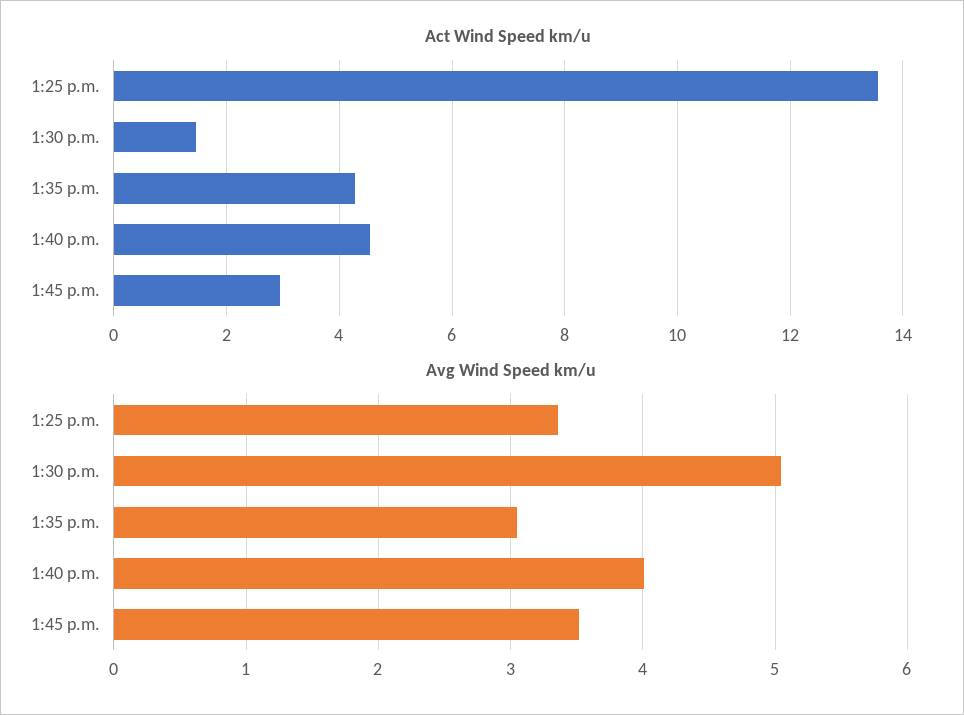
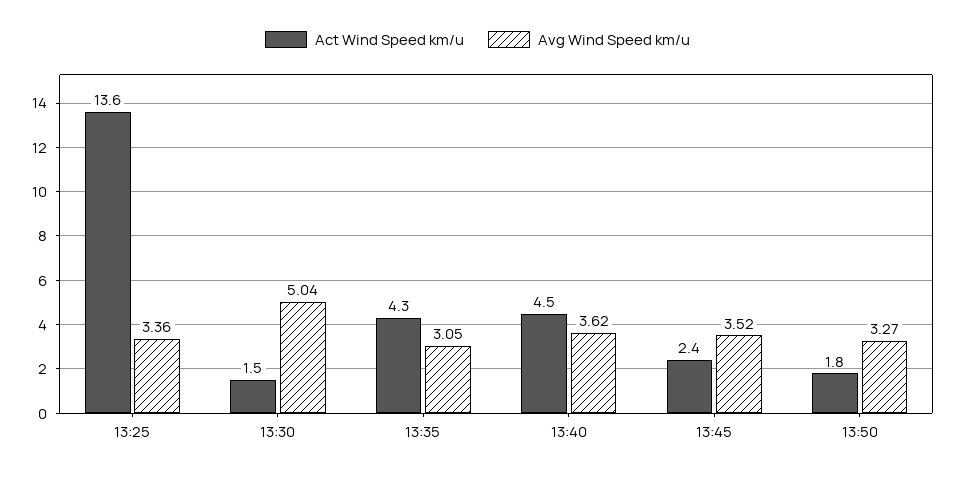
Act Wind Speed km/u, 1:45 p.m.: 3 -> 2.4
Avg Wind Speed km/u, 1:40 p.m.: 4 -> 3.62
Act Wind Speed km/u, 13:50: none -> 1.8
Avg Wind Speed km/u, 13:50: none -> 3.27

